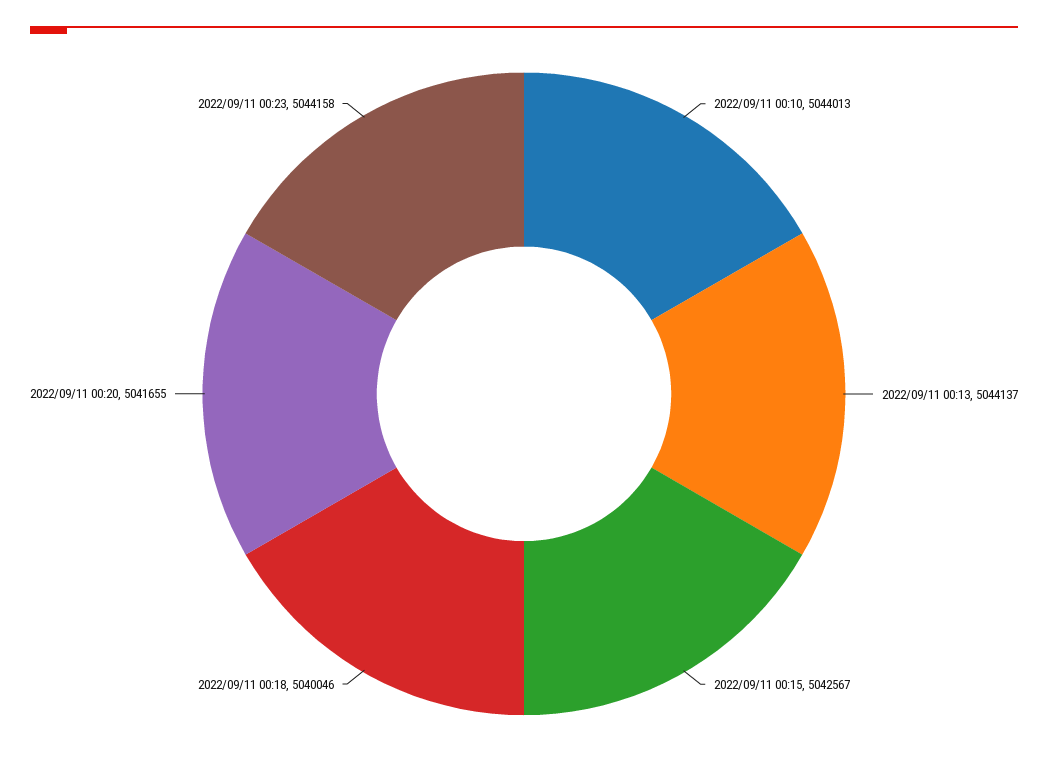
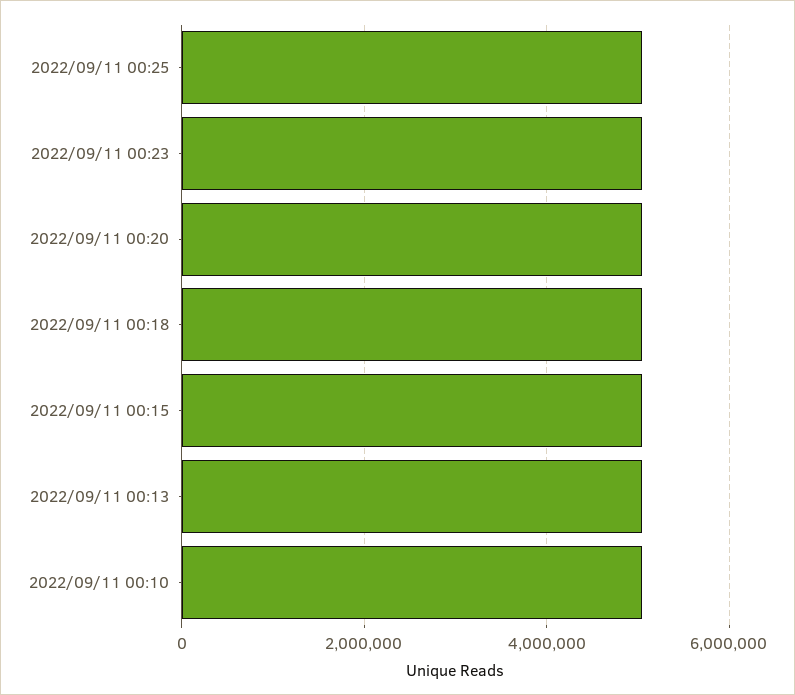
2022/09/11 00:25: none -> 5000000

